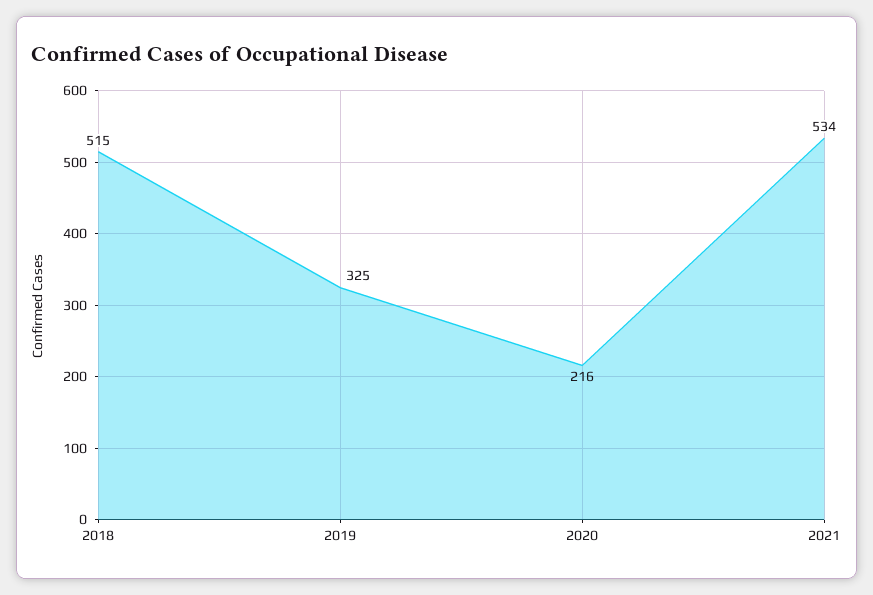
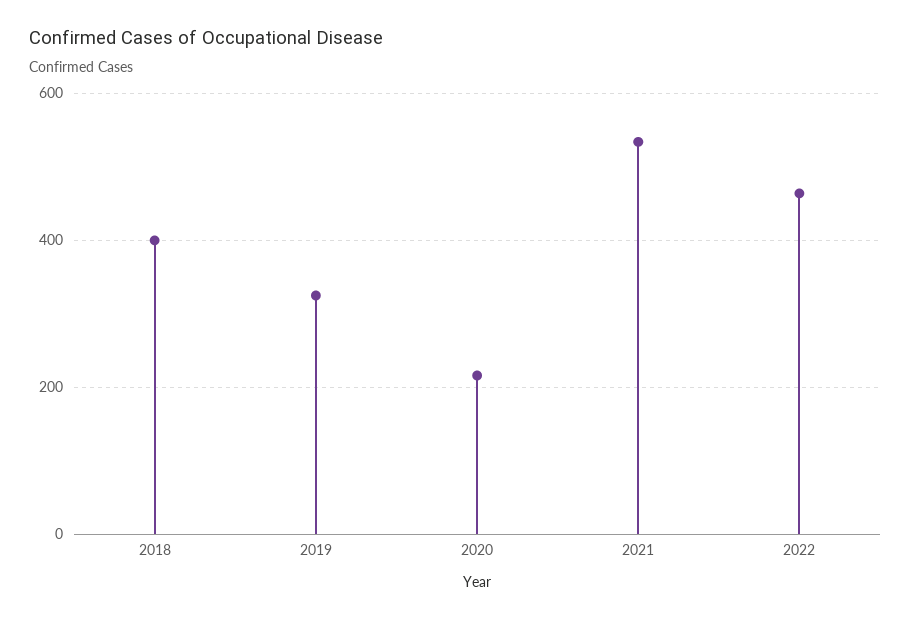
2018: 515 -> 400
2022: none -> 460

